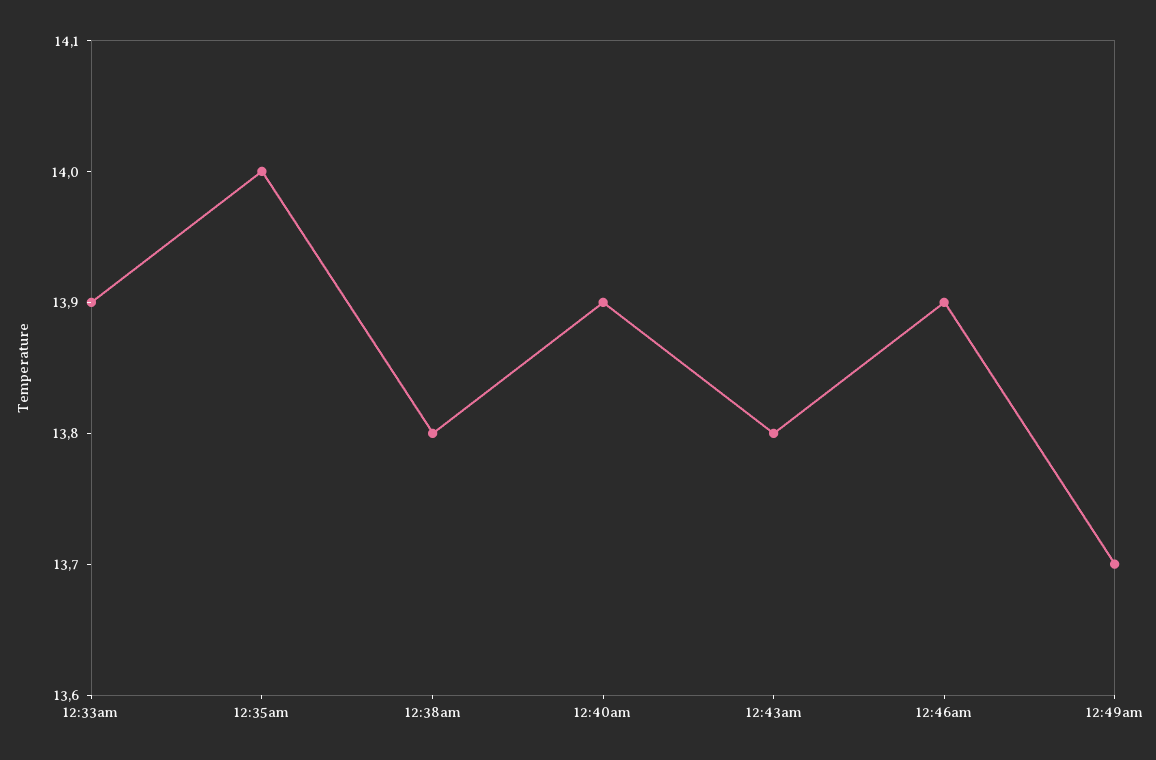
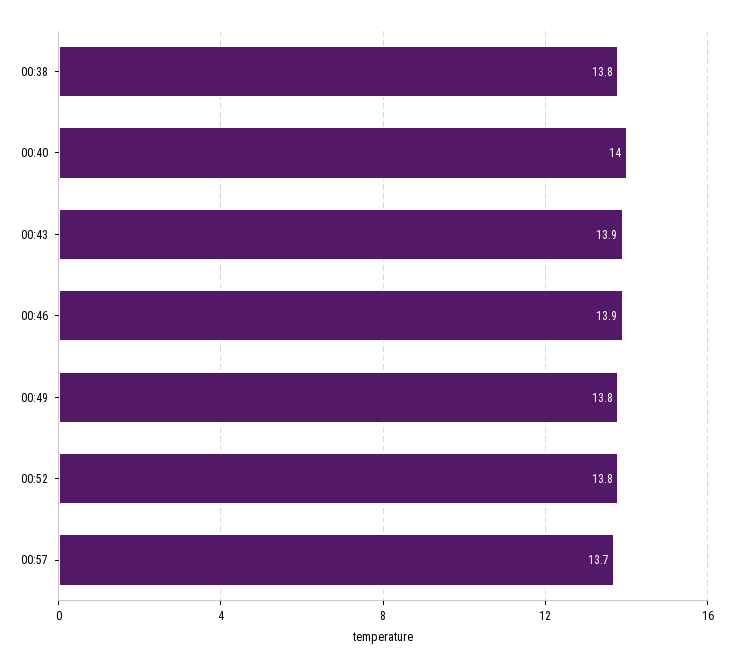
12:33am: 13.9 -> none
12:35am: 14 -> none
12:40am: 13.9 -> 14
12:43am: 13.8 -> 13.9
12:49am: 13.7 -> 13.8
00:52: none -> 13.8
00:57: none -> 13.7

